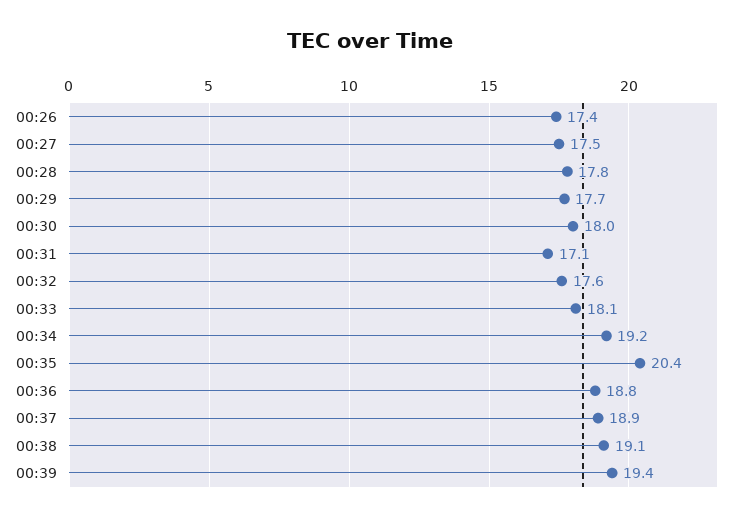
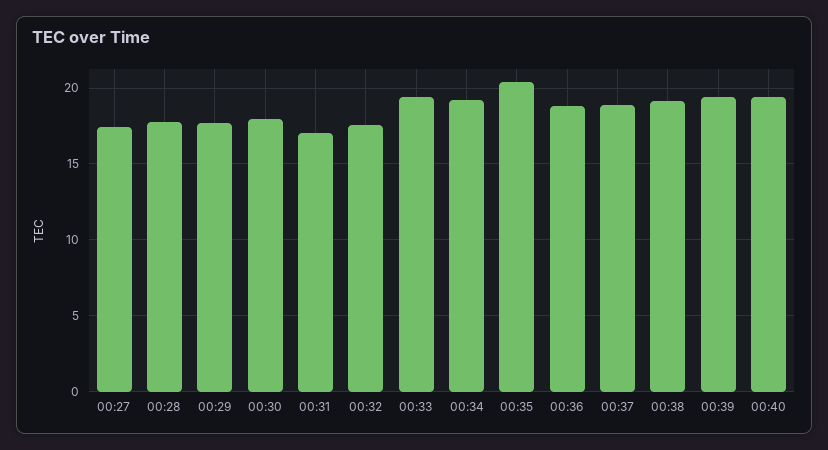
00:26: 17.4 -> none
00:33: 18.1 -> 19.5
00:40: none -> 19.5

